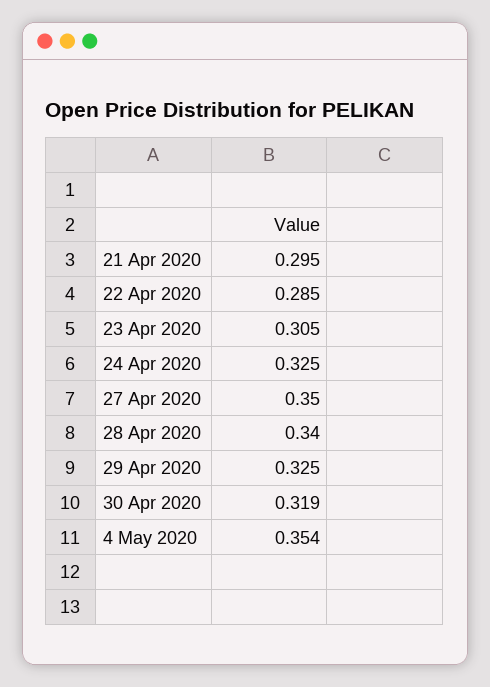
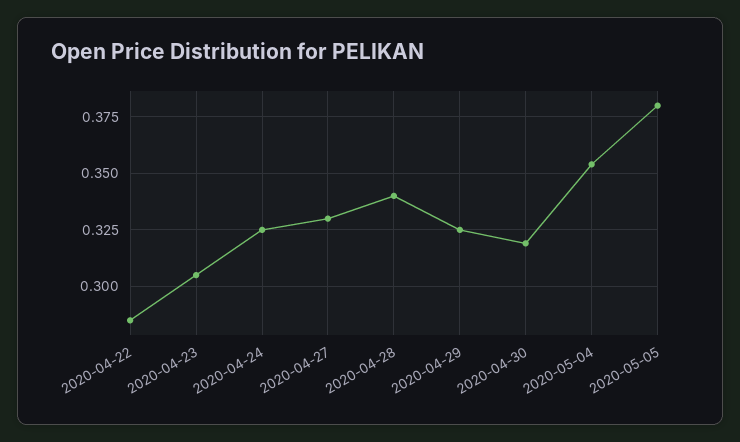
21 Apr 2020: 0.295 -> none
27 Apr 2020: 0.35 -> 0.33
2020-05-05: none -> 0.38

